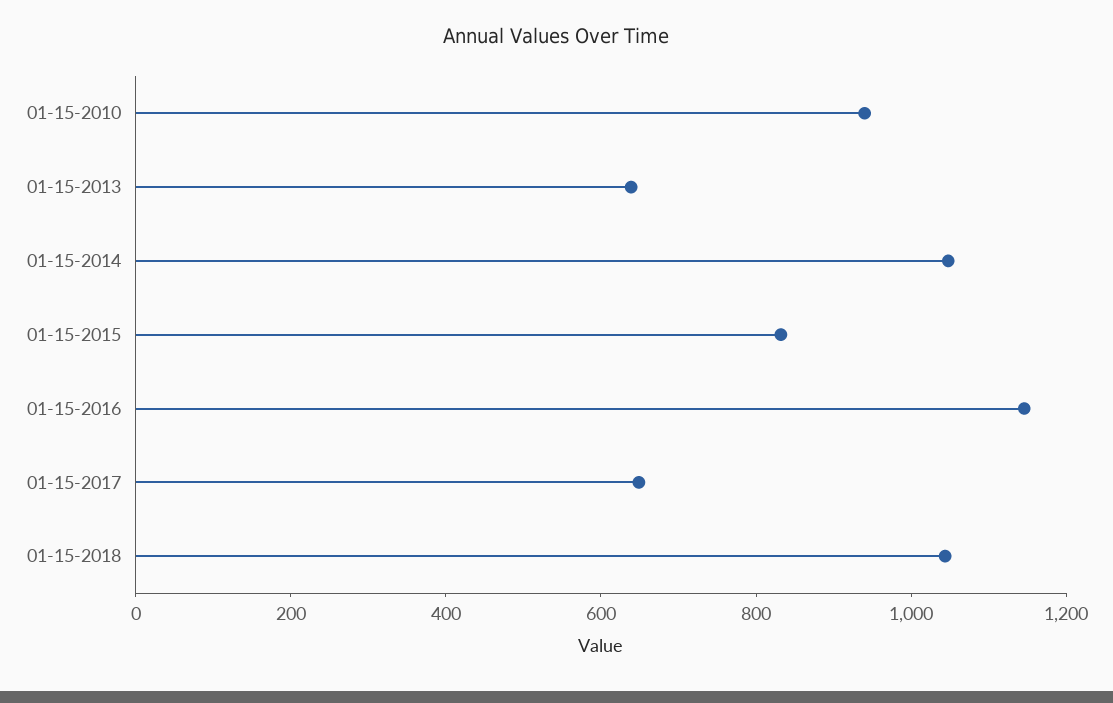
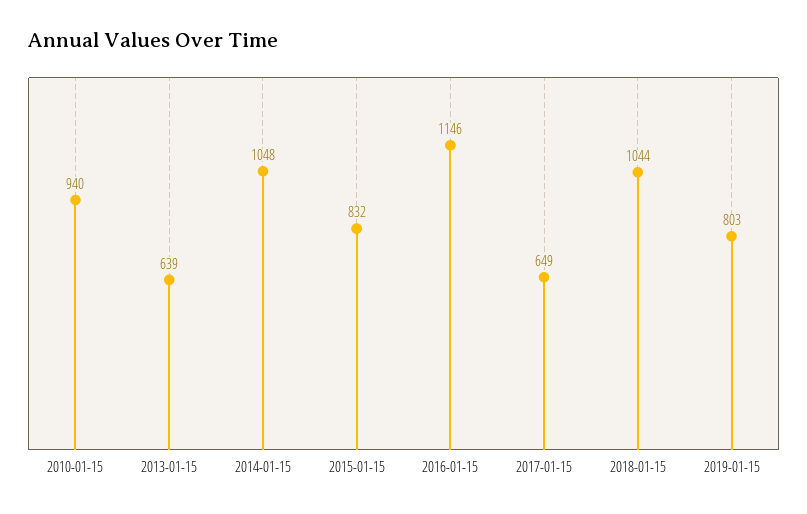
2019-01-15: none -> 803

